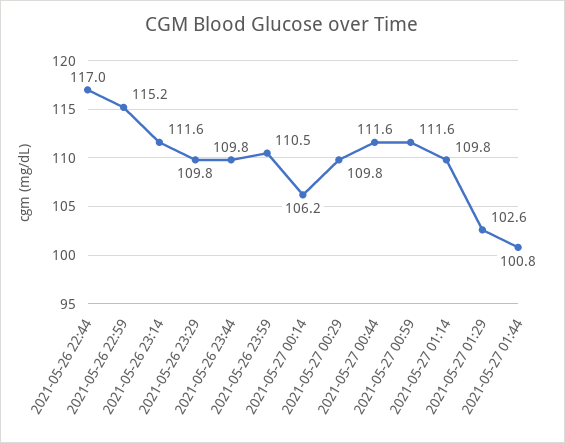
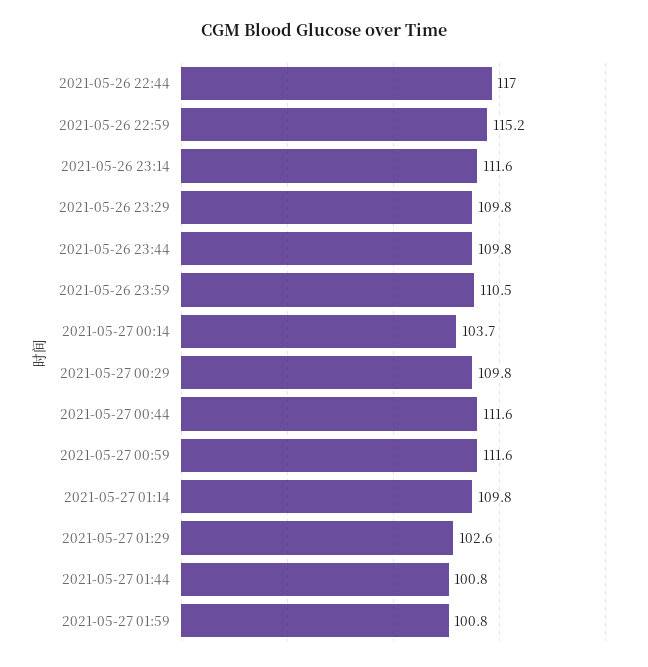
2021-05-27 00:14: 106.2 -> 103.7
2021-05-27 01:59: none -> 100.8

